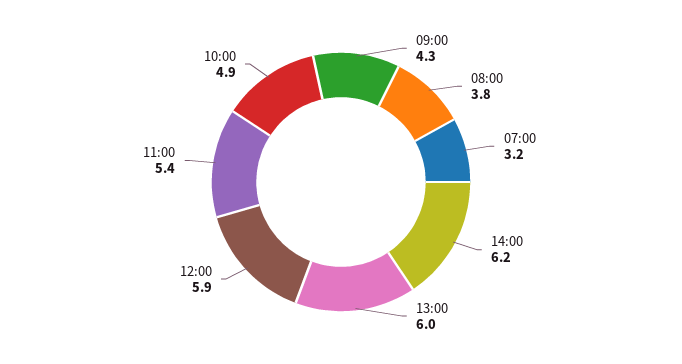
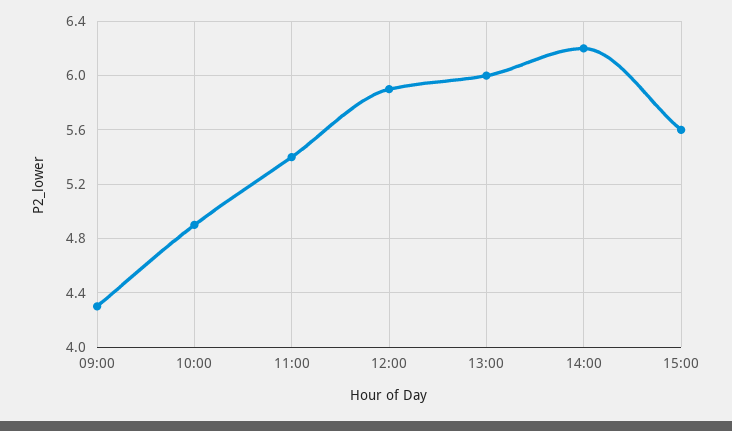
08:00: 3.8 -> none
07:00: 3.2 -> none
15:00: none -> 5.6

